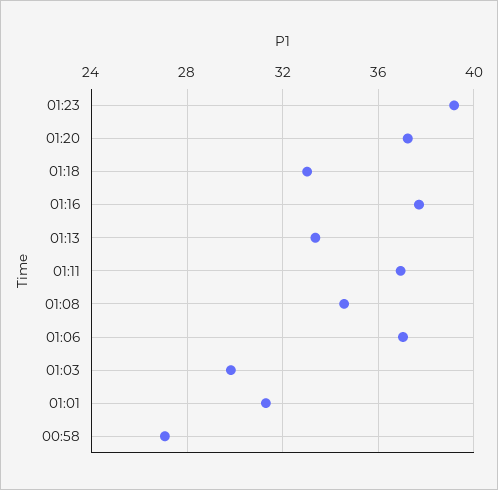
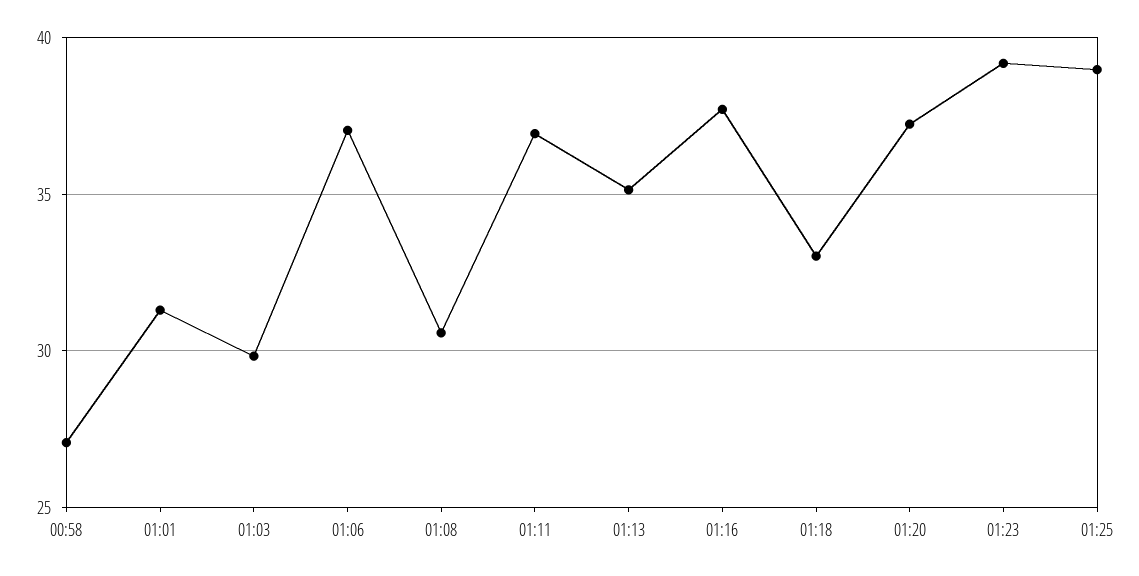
01:13: 33.5 -> 35
01:08: 34.5 -> 30.5
01:25: none -> 39

